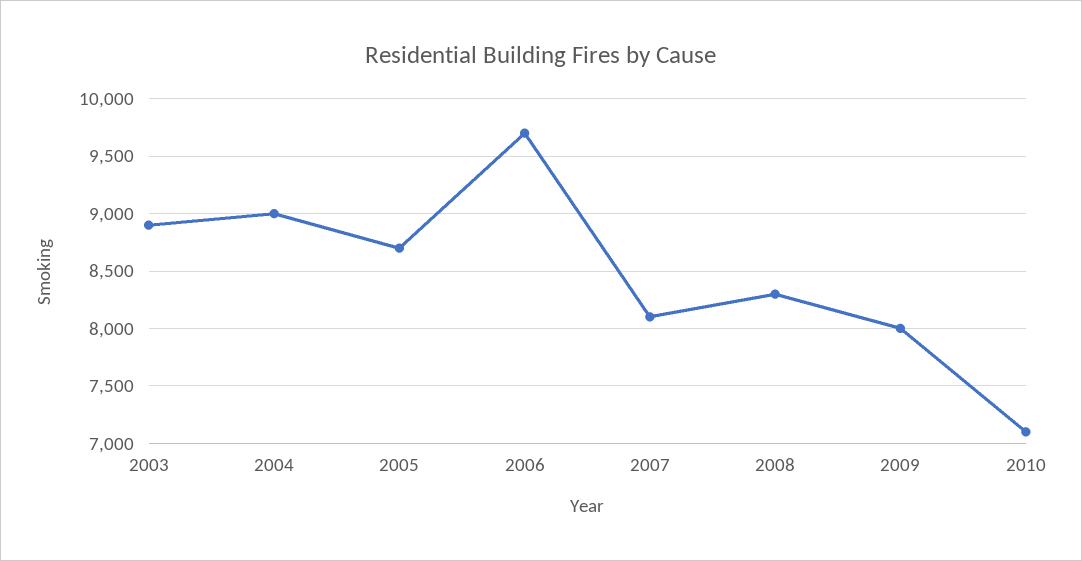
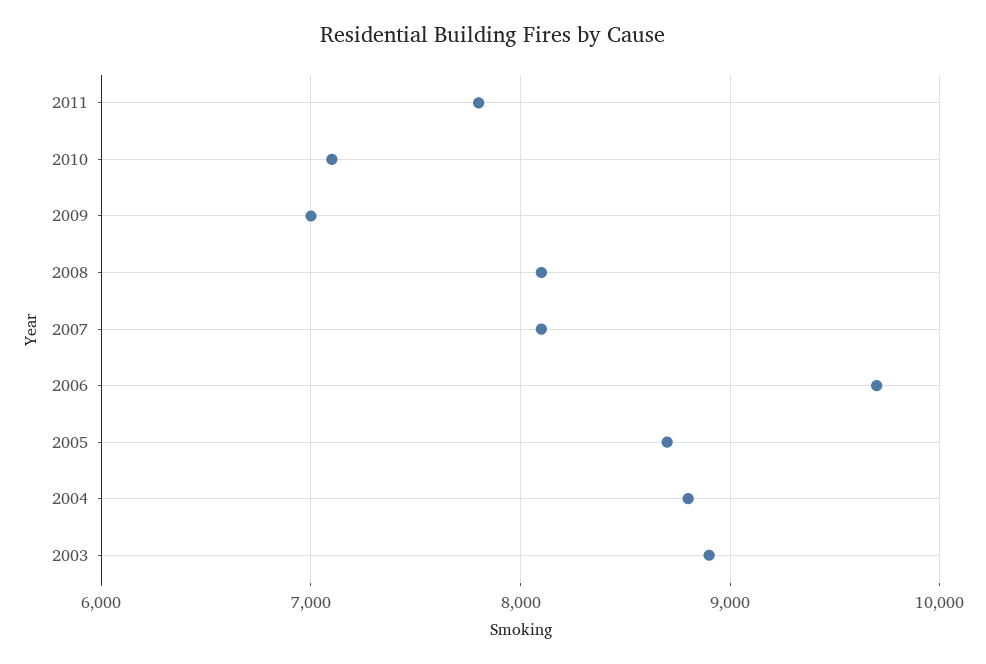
2004: 9000 -> 8800
2008: 8300 -> 8100
2009: 8000 -> 7000
2011: none -> 7800

